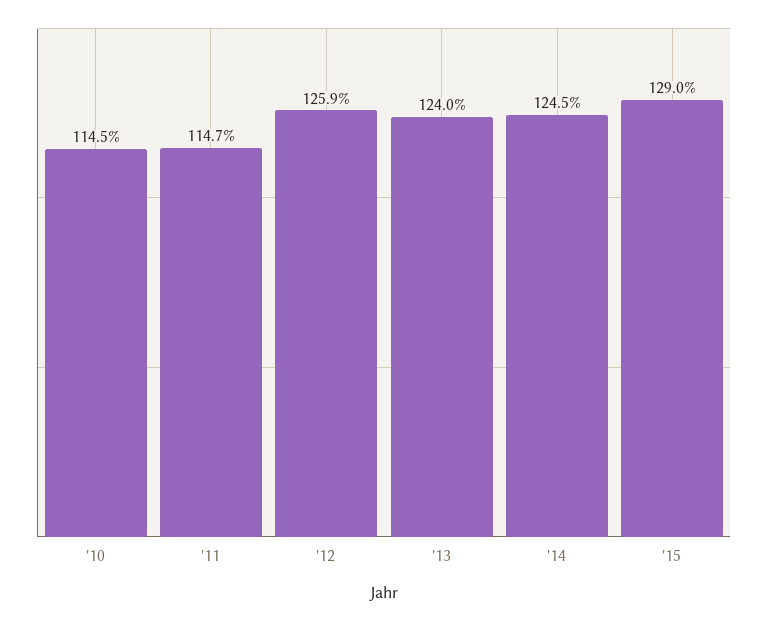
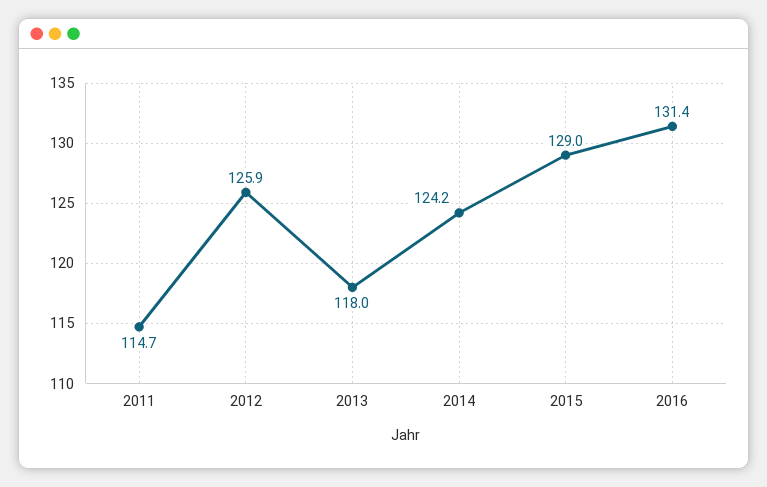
'10: 114.5 -> none
'13: 124 -> 118
'14: 124.5 -> 124.2
2016: none -> 131.4

